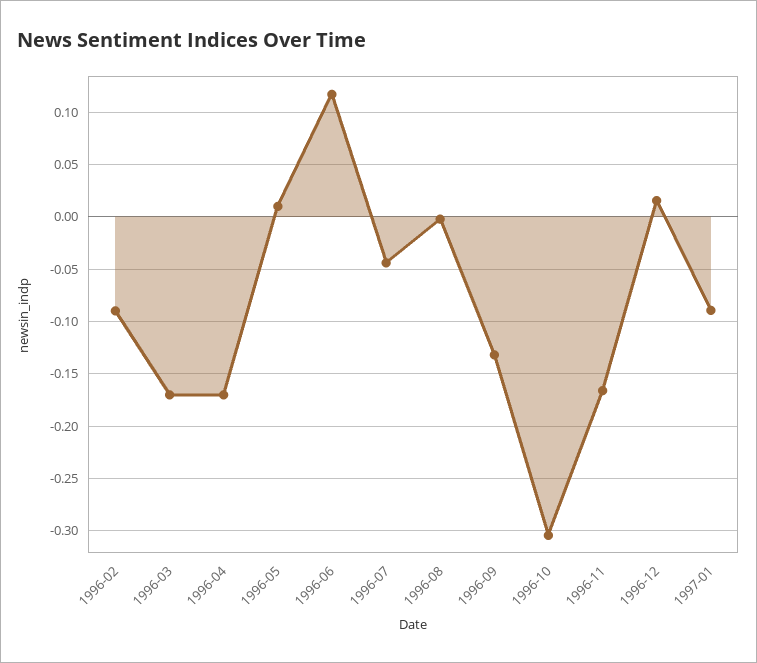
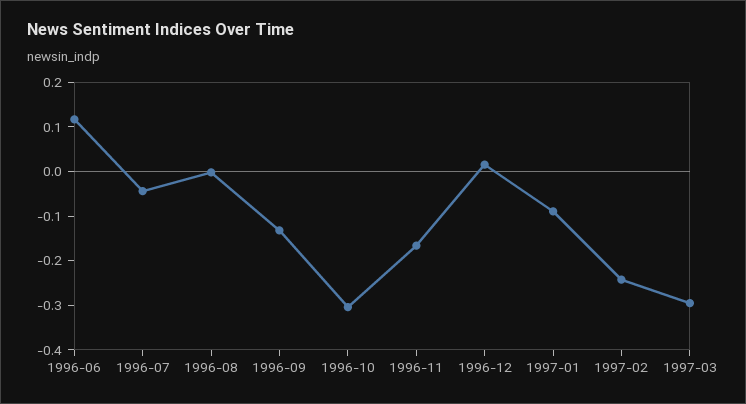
1996-02: -0.09 -> none
1996-03: -0.17 -> none
1996-04: -0.17 -> none
1996-05: 0.01 -> none
1997-02: none -> -0.24
1997-03: none -> -0.3

